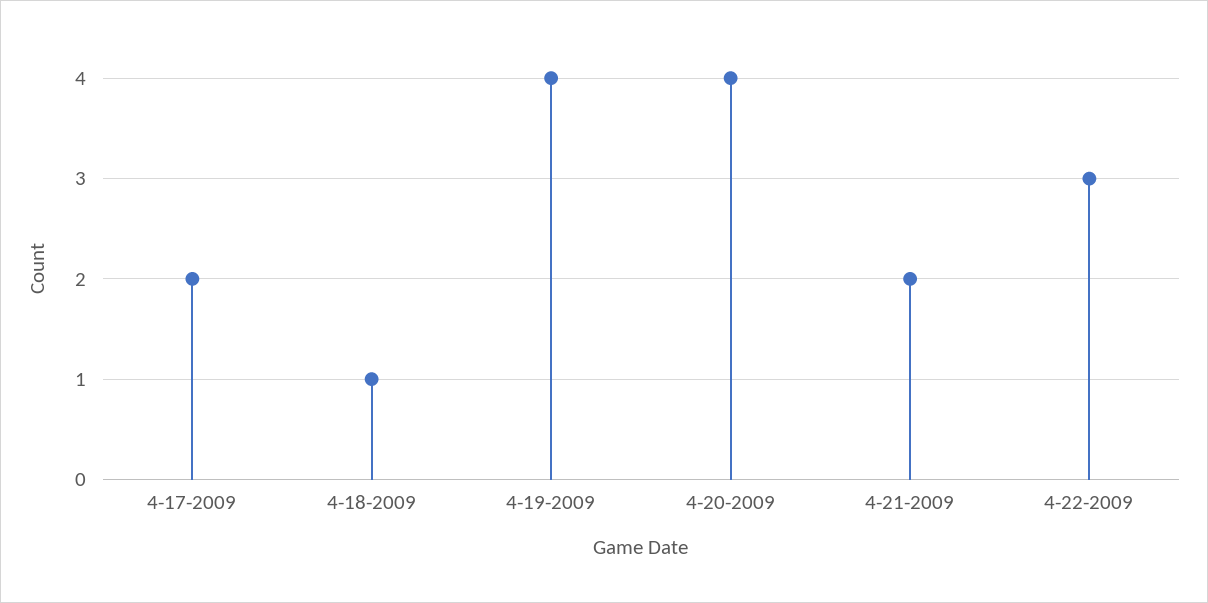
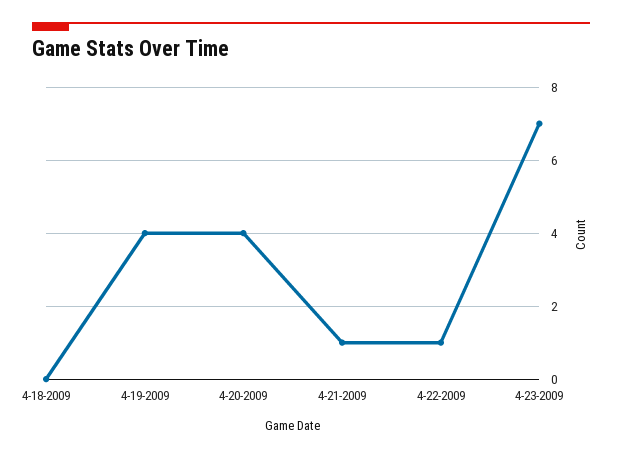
4-17-2009: 2 -> none
4-18-2009: 1 -> 0
4-21-2009: 2 -> 1
4-22-2009: 3 -> 1
4-23-2009: none -> 7

